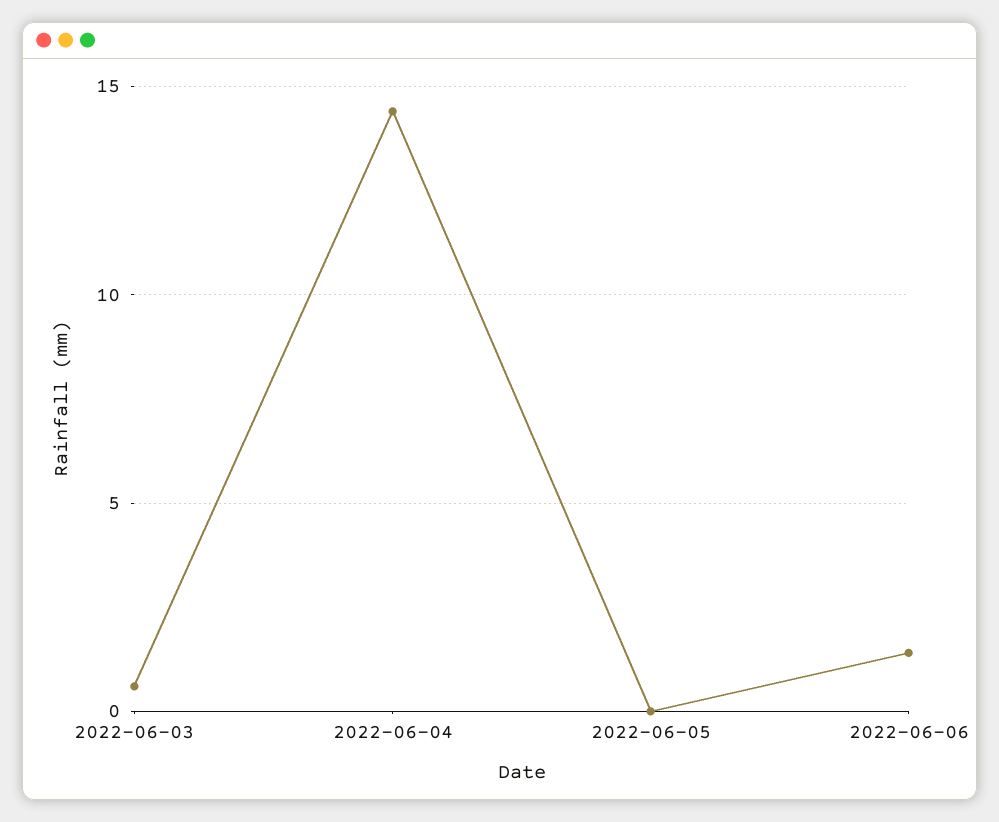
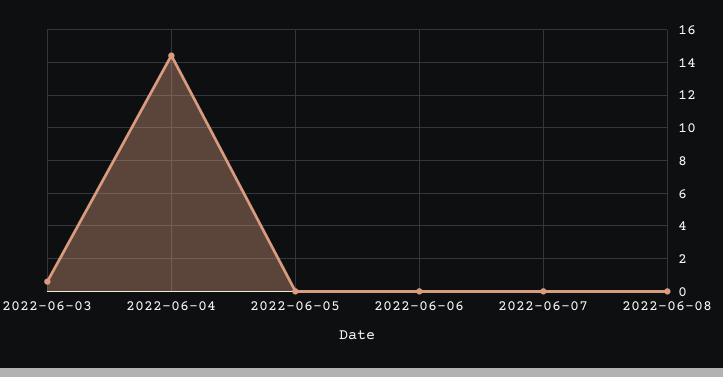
2022-06-06: 1.5 -> 0
2022-06-07: none -> 0
2022-06-08: none -> 0

